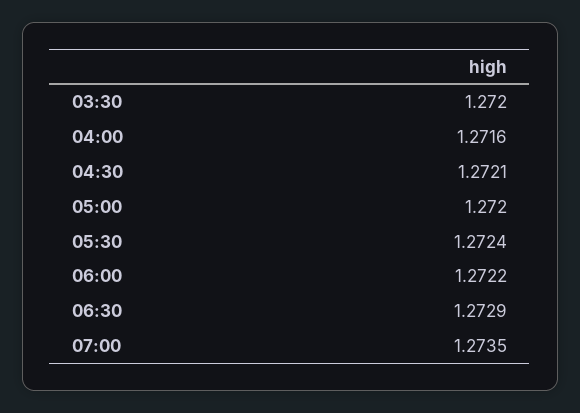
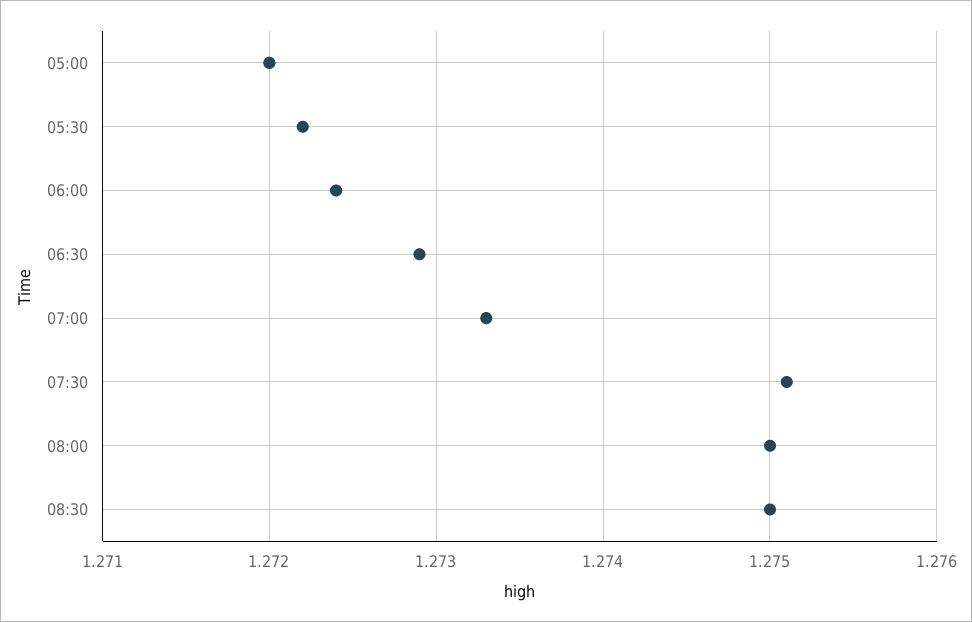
03:30: 1.272 -> none
04:00: 1.2716 -> none
04:30: 1.2721 -> none
05:30: 1.2724 -> 1.2722
06:00: 1.2722 -> 1.2724
07:00: 1.2735 -> 1.2733
07:30: none -> 1.2751
08:00: none -> 1.275
08:30: none -> 1.275

